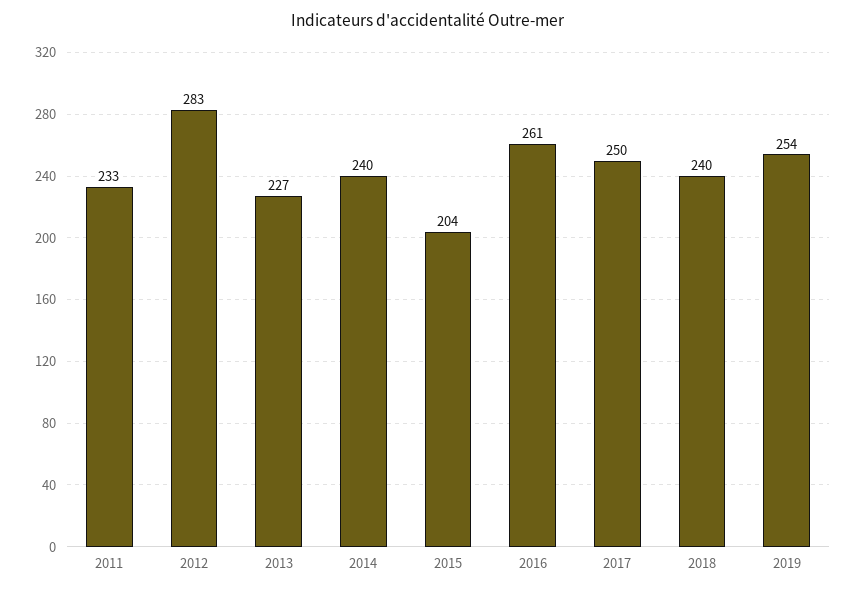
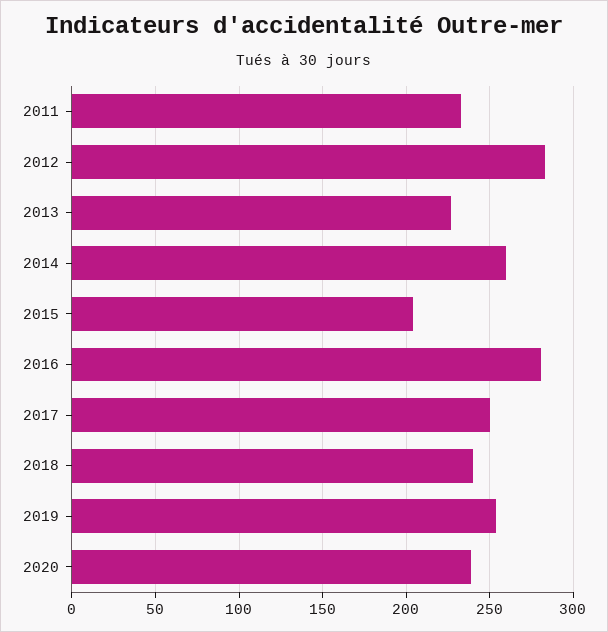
2014: 240 -> 260
2016: 261 -> 280
2020: none -> 240

